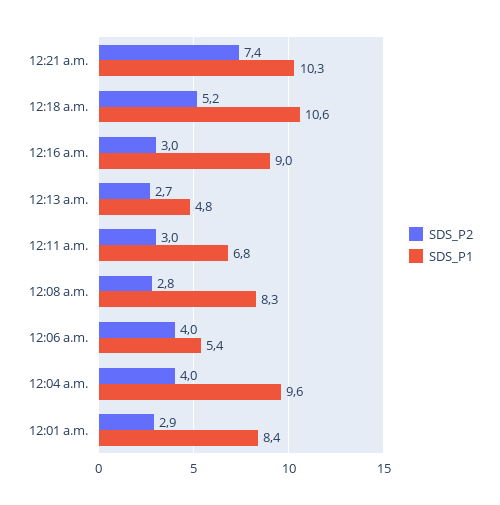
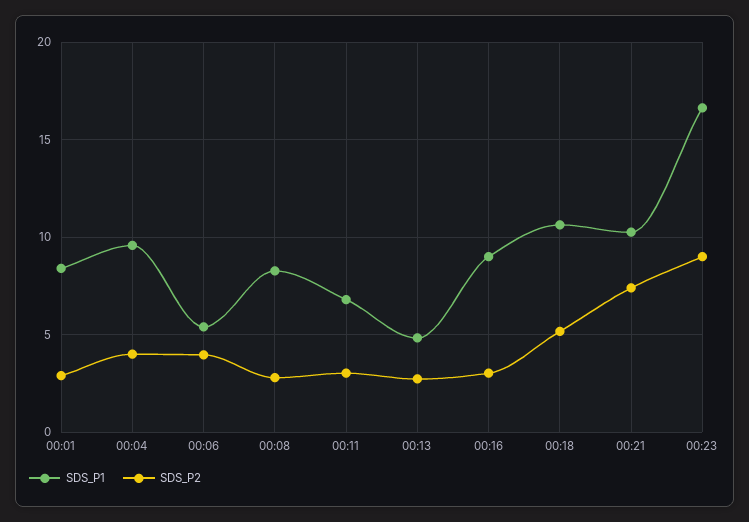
SDS_P1, 00:23: none -> 16.5
SDS_P2, 00:23: none -> 9

